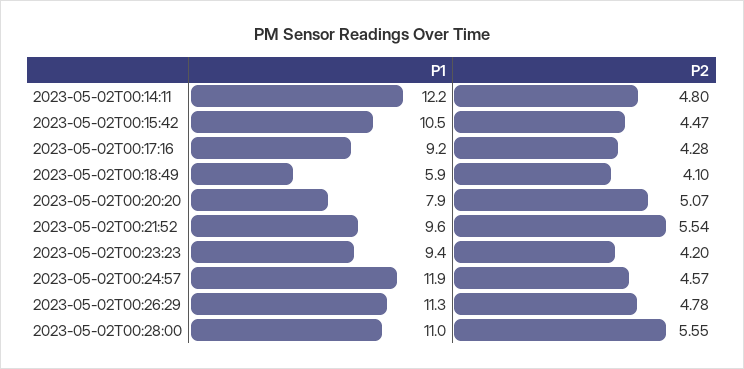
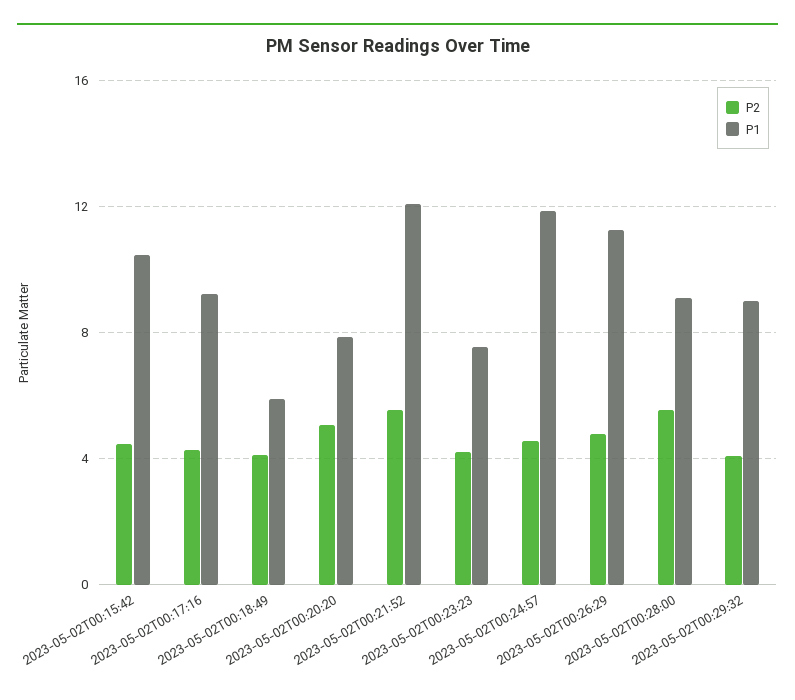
P1, 2023-05-02T00:14:11: 12.2 -> none
P2, 2023-05-02T00:14:11: 4.8 -> none
P1, 2023-05-02T00:21:52: 9.6 -> 12
P1, 2023-05-02T00:23:23: 9.4 -> 7.5
P1, 2023-05-02T00:28:00: 11 -> 9
P2, 2023-05-02T00:29:32: none -> 4
P1, 2023-05-02T00:29:32: none -> 9

